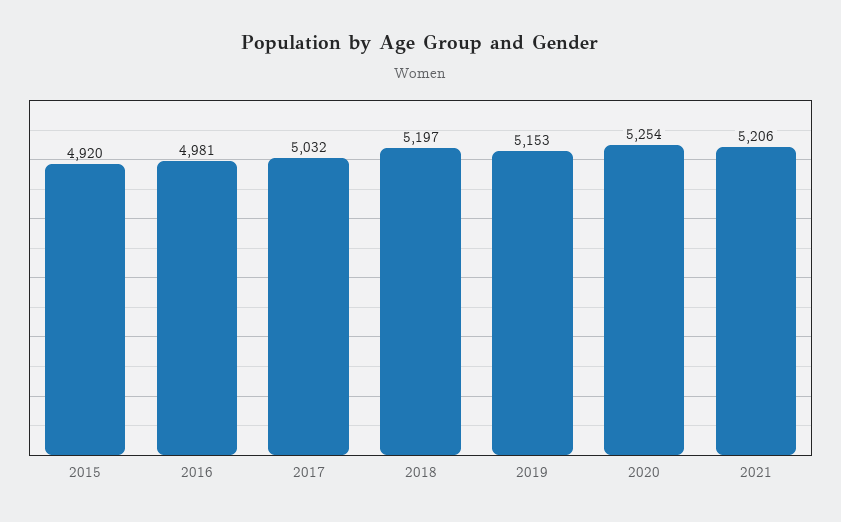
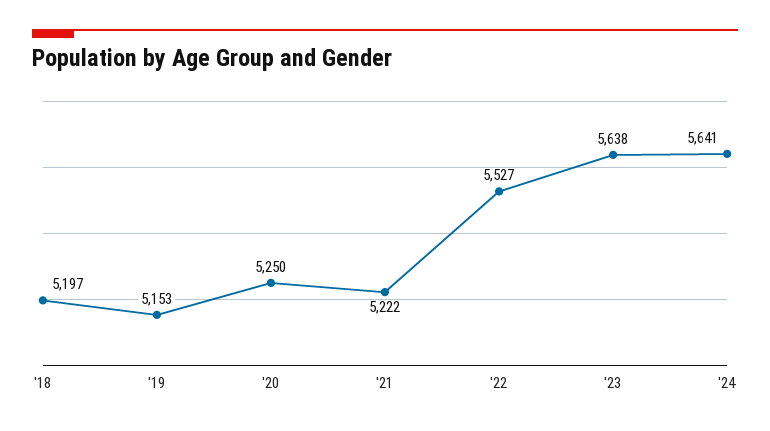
2015: 4920 -> none
2016: 4981 -> none
2017: 5032 -> none
2020: 5254 -> 5250
2021: 5206 -> 5222
'22: none -> 5527
'23: none -> 5638
'24: none -> 5641

